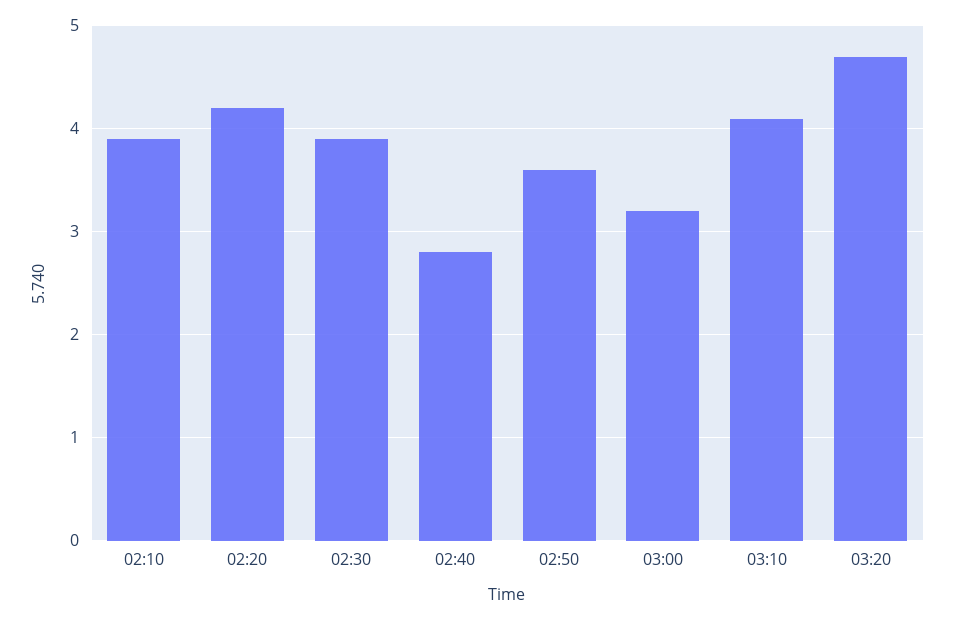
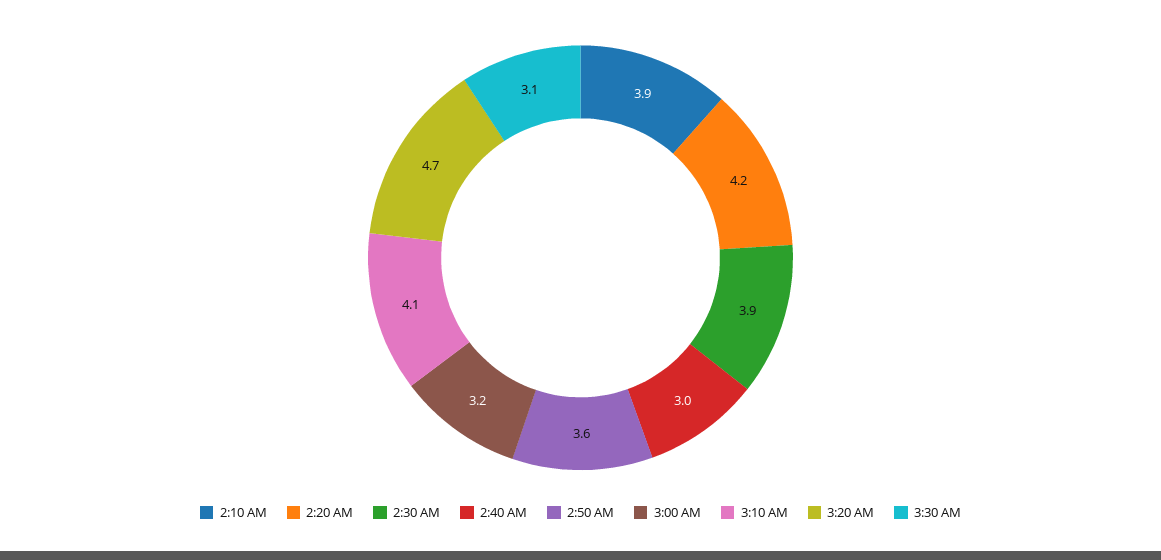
02:40: 2.8 -> 3
3:30 AM: none -> 3.1

